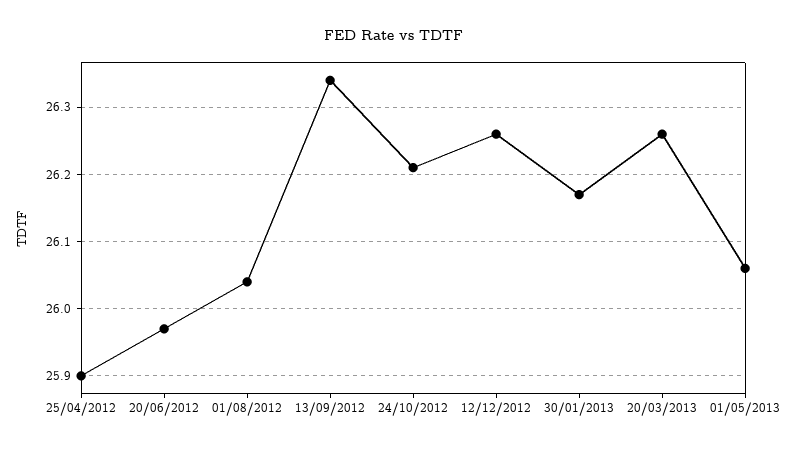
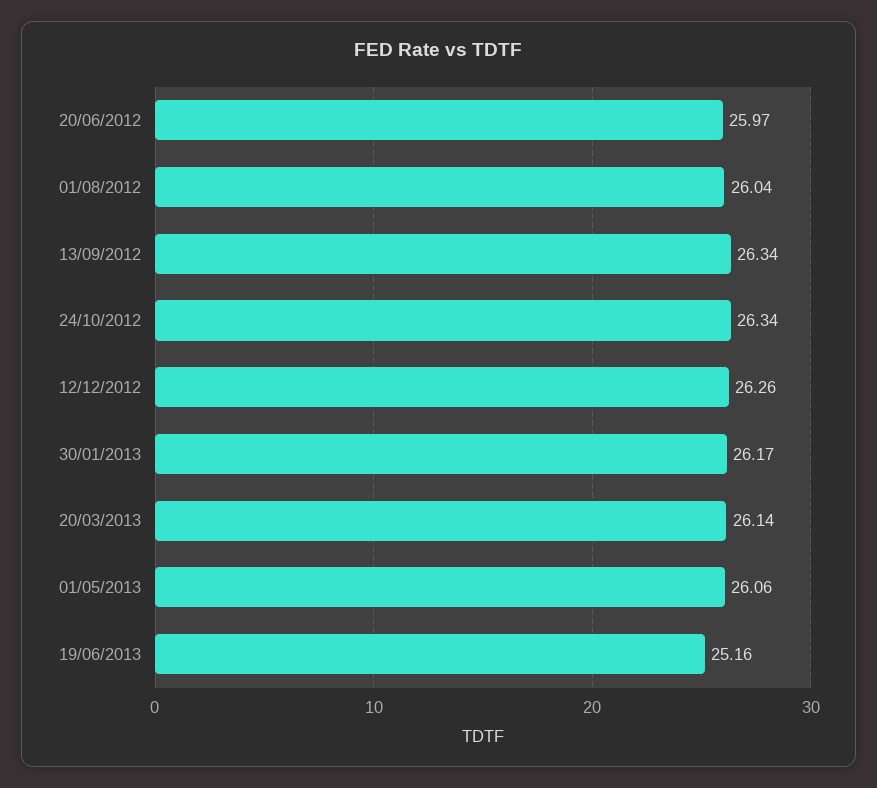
25/04/2012: 25.9 -> none
24/10/2012: 26.21 -> 26.34
20/03/2013: 26.26 -> 26.14
19/06/2013: none -> 25.16

